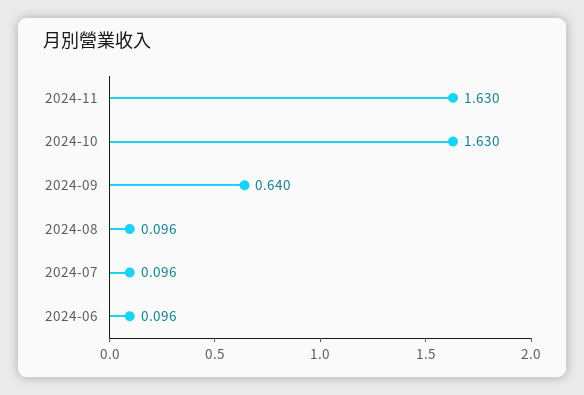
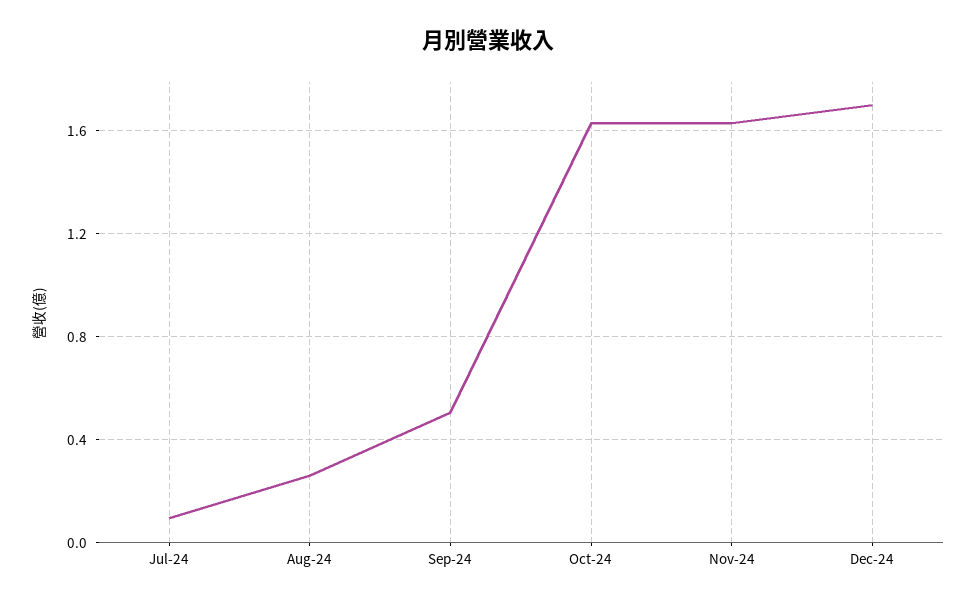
2024-09: 0.64 -> 0.5
2024-08: 0.096 -> 0.25
2024-06: 0.096 -> none
Dec-24: none -> 1.7

